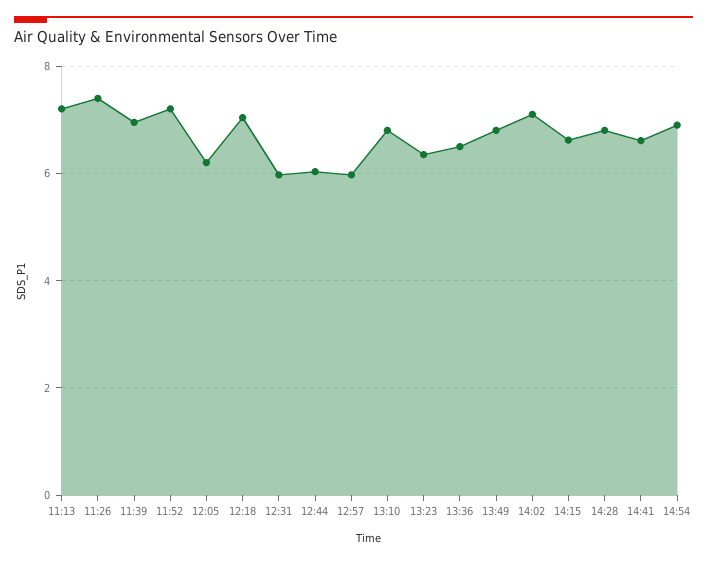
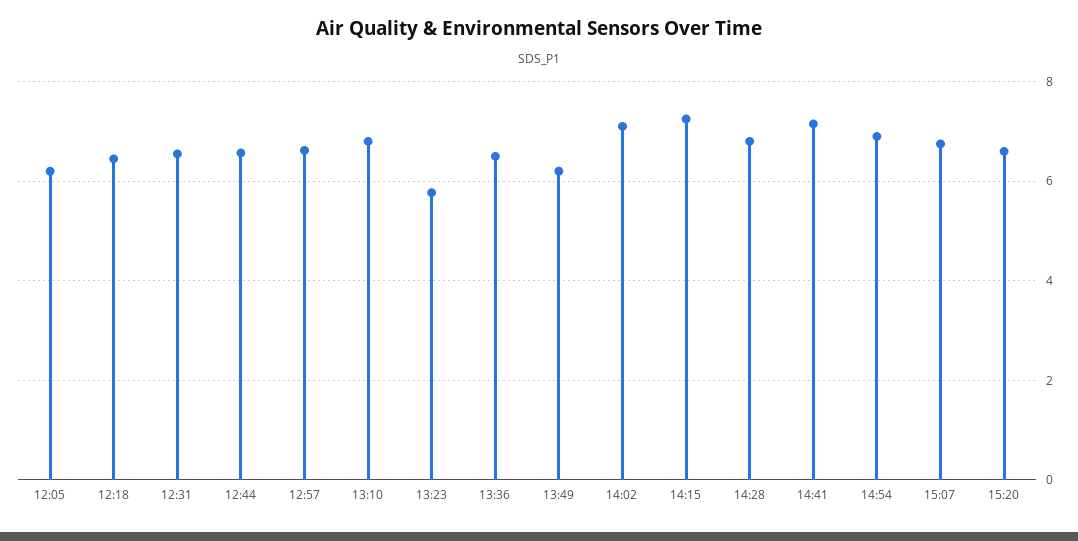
11:13: 7.2 -> none
11:26: 7.4 -> none
11:39: 7 -> none
11:52: 7.2 -> none
12:18: 7 -> 6.4
12:31: 6 -> 6.6
12:44: 6 -> 6.6
12:57: 6 -> 6.6
13:23: 6.4 -> 5.8
13:49: 6.8 -> 6.2
14:15: 6.6 -> 7.2
14:41: 6.6 -> 7.2
15:07: none -> 6.8
15:20: none -> 6.6

